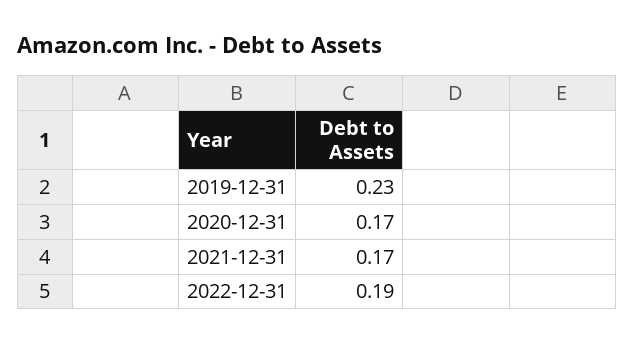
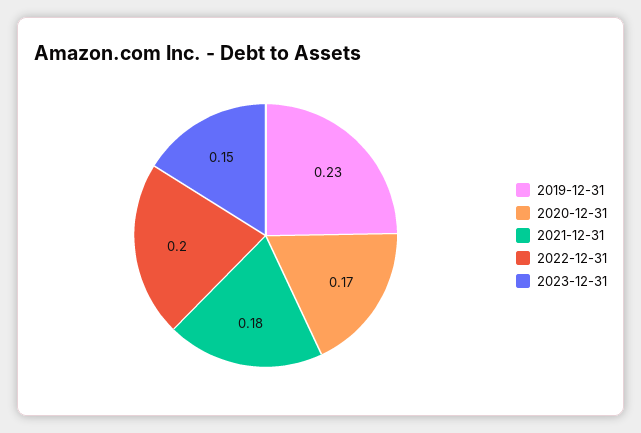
2021-12-31: 0.17 -> 0.18
2022-12-31: 0.19 -> 0.2
2023-12-31: none -> 0.15

